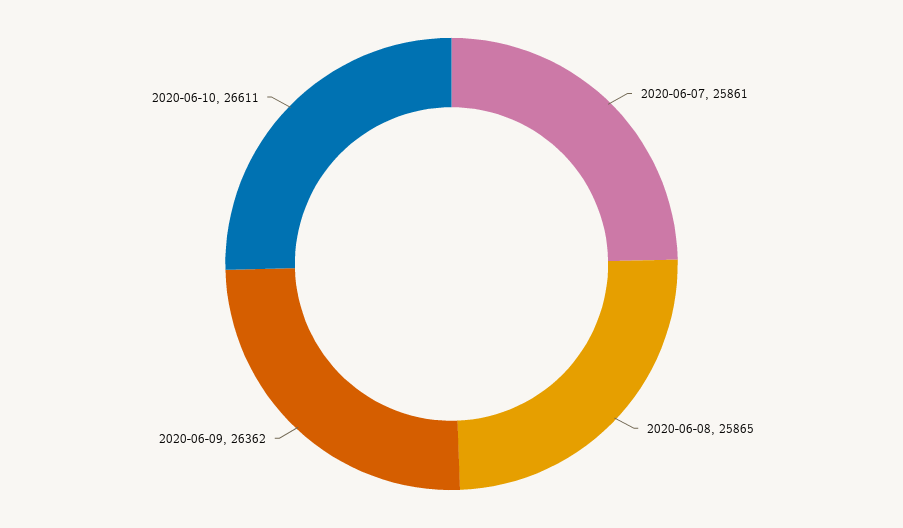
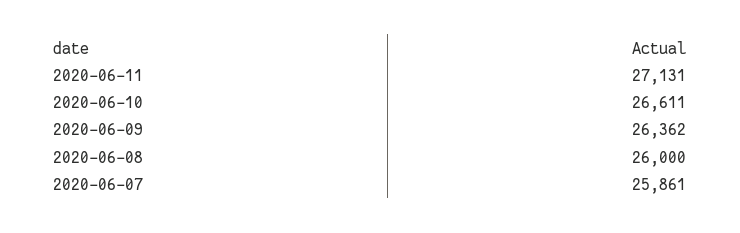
2020-06-08: 25865 -> 26000
2020-06-11: none -> 27131

